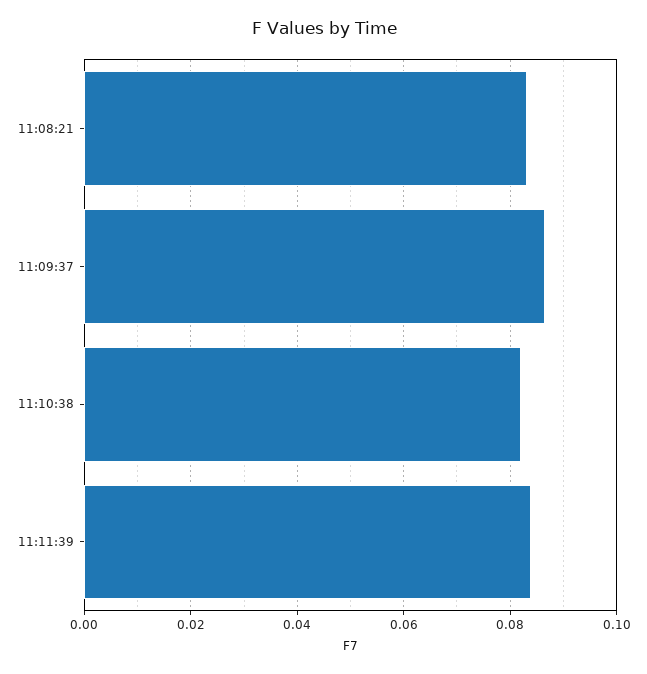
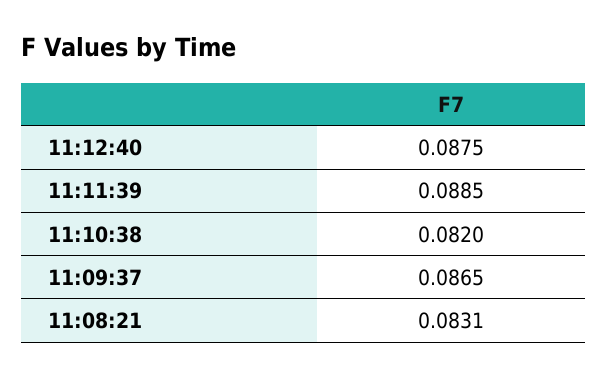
11:11:39: 0.084 -> 0.0885
11:12:40: none -> 0.0875

